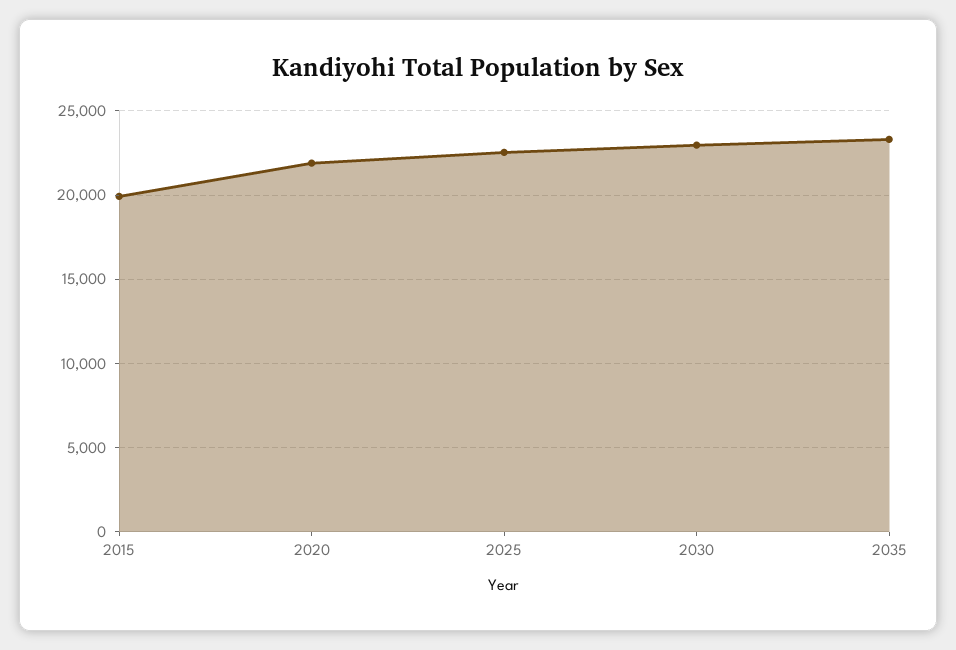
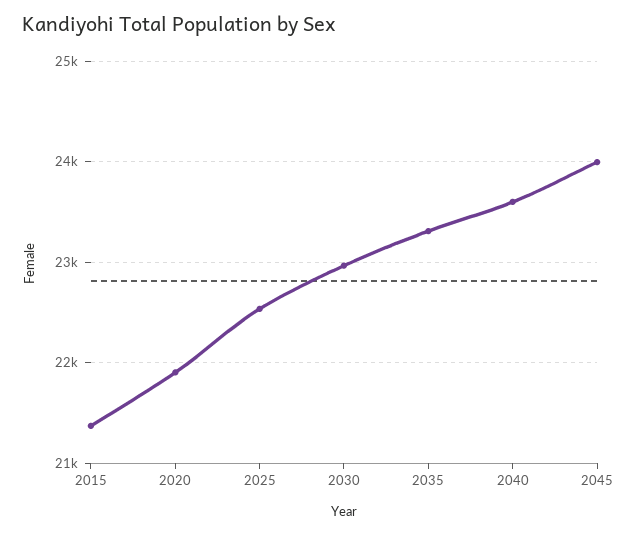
2015: 20000 -> 21400
2040: none -> 23600
2045: none -> 24000

